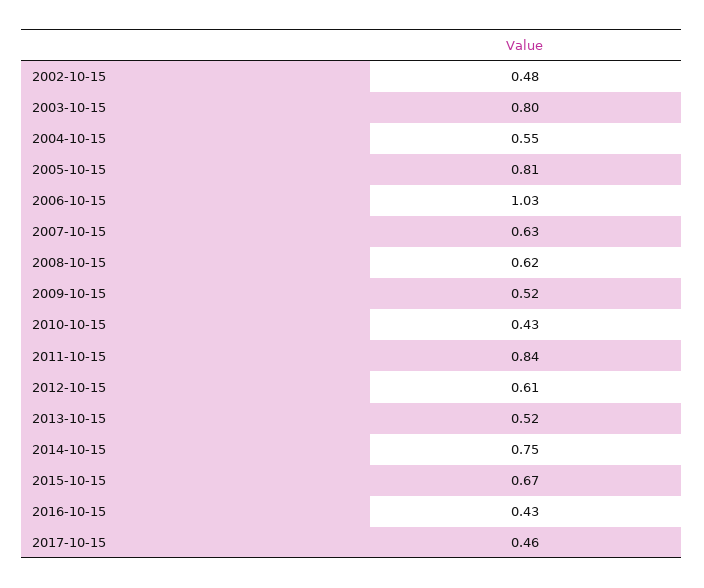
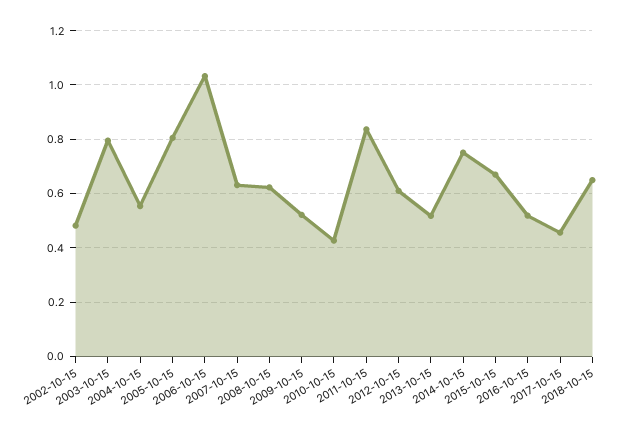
2016-10-15: 0.43 -> 0.525
2018-10-15: none -> 0.65

